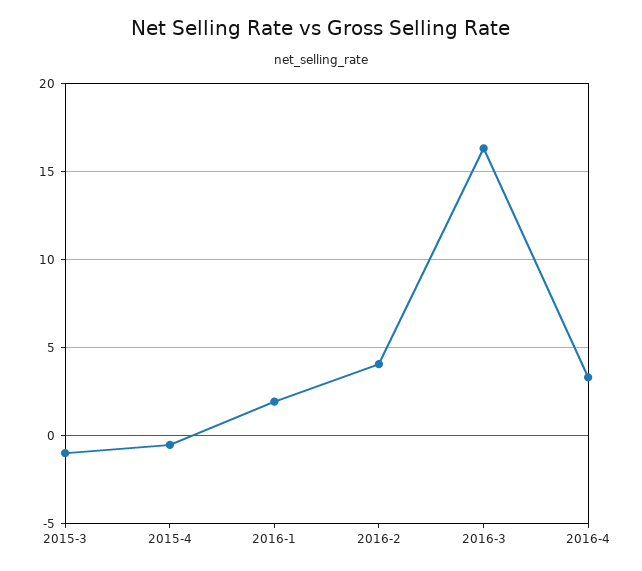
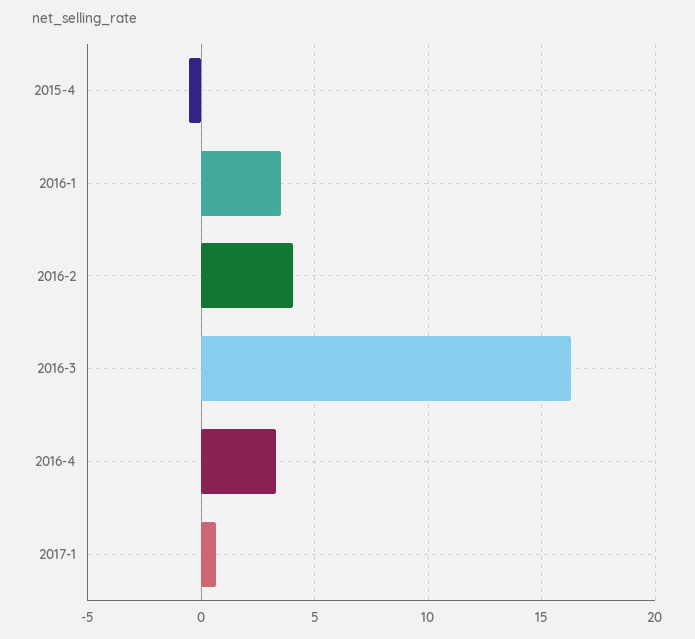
2015-3: -1 -> none
2016-1: 2 -> 3.5
2017-1: none -> 0.5

